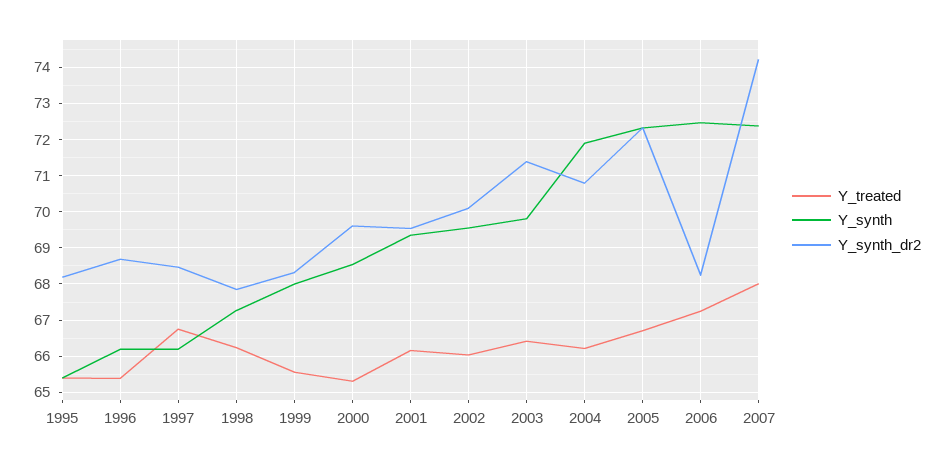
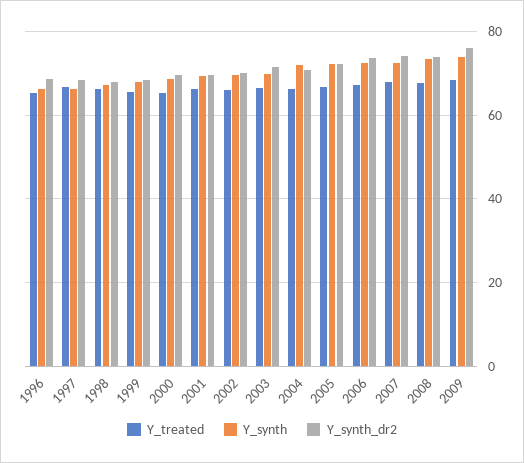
Y_treated, 1995: 65.4 -> none
Y_synth, 1995: 65.4 -> none
Y_synth_dr2, 1995: 68.2 -> none
Y_synth_dr2, 2006: 68.2 -> 74
Y_treated, 2008: none -> 68
Y_synth, 2008: none -> 74
Y_synth_dr2, 2008: none -> 74
Y_treated, 2009: none -> 68
Y_synth, 2009: none -> 74
Y_synth_dr2, 2009: none -> 76

